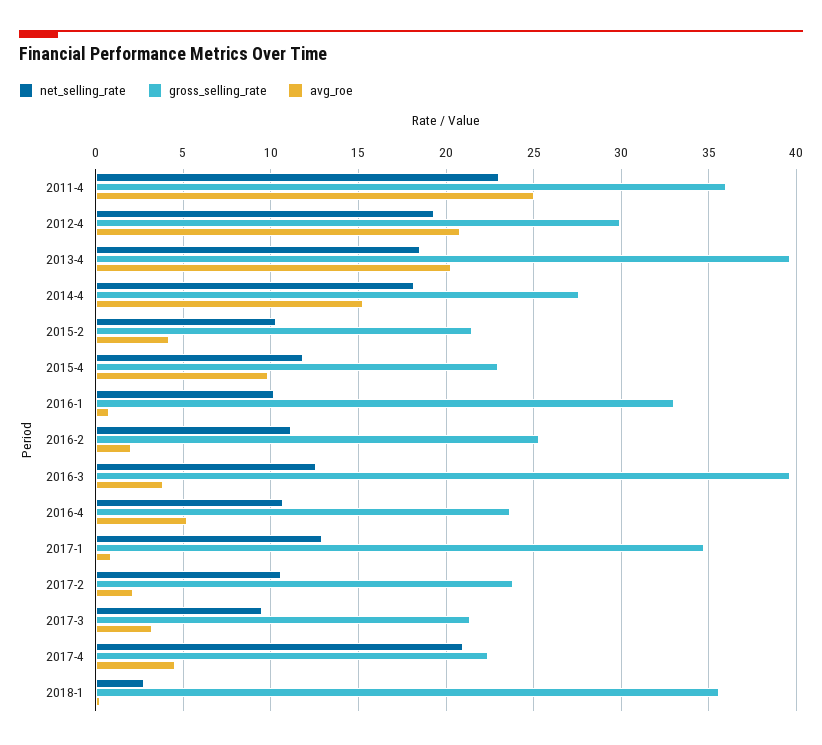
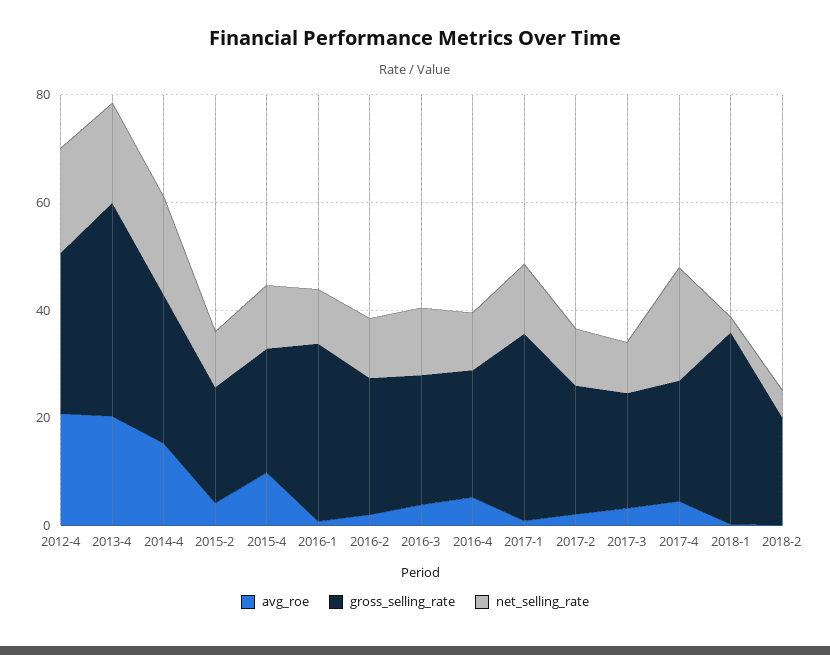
net_selling_rate, 2011-4: 23 -> none
gross_selling_rate, 2011-4: 36 -> none
avg_roe, 2011-4: 25 -> none
gross_selling_rate, 2016-3: 39.5 -> 25
avg_roe, 2018-2: none -> 0
gross_selling_rate, 2018-2: none -> 20
net_selling_rate, 2018-2: none -> 5

